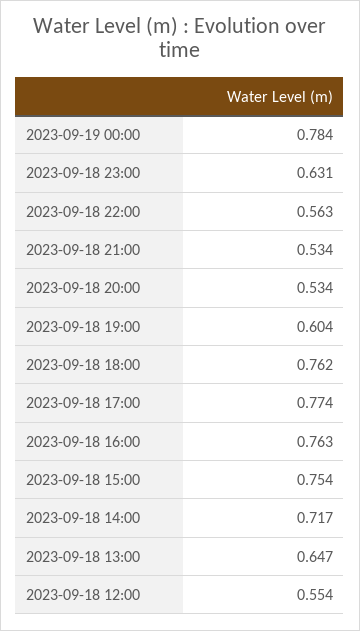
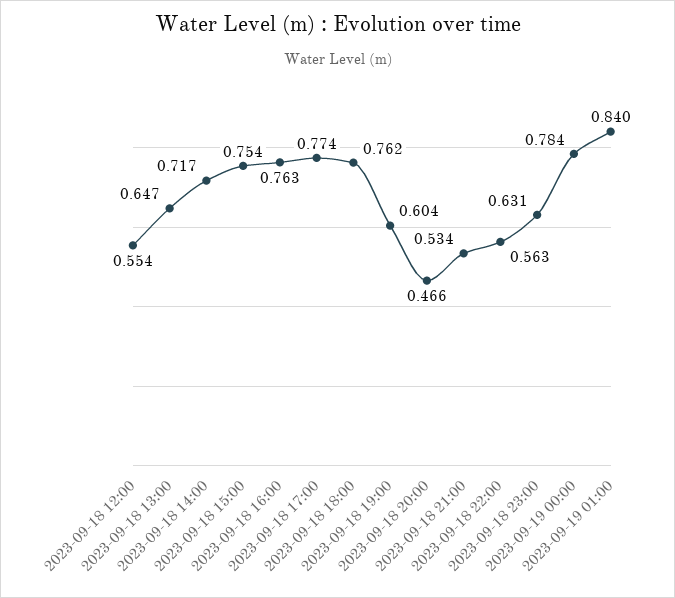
2023-09-18 20:00: 0.534 -> 0.466
2023-09-19 01:00: none -> 0.84

